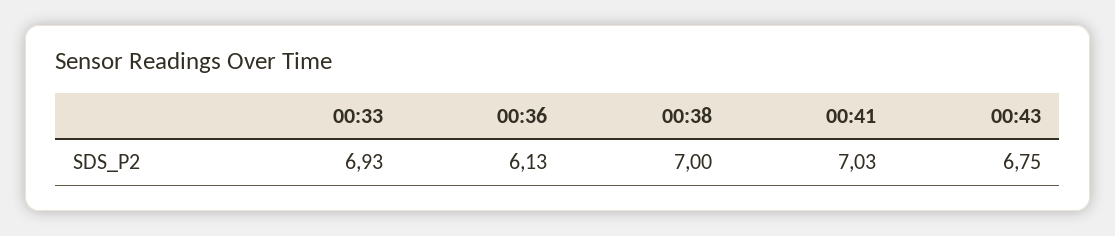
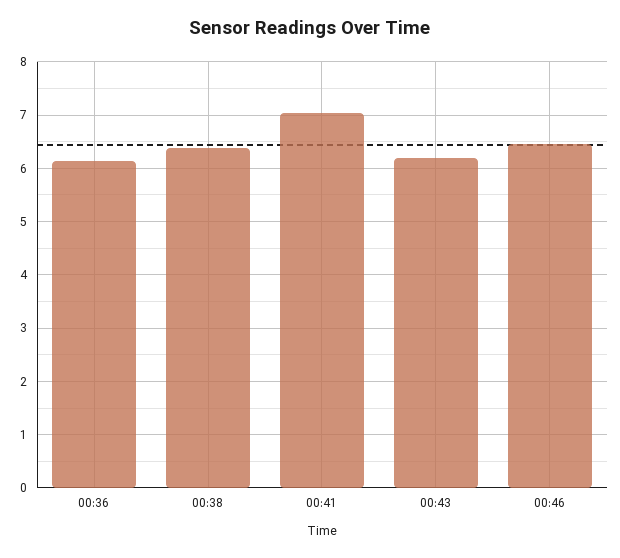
00:33: 6.93 -> none
00:38: 7 -> 6.4
00:43: 6.75 -> 6.2
00:46: none -> 6.4

